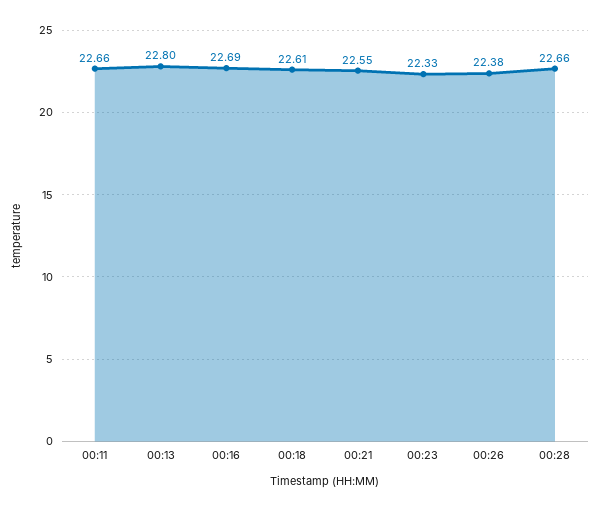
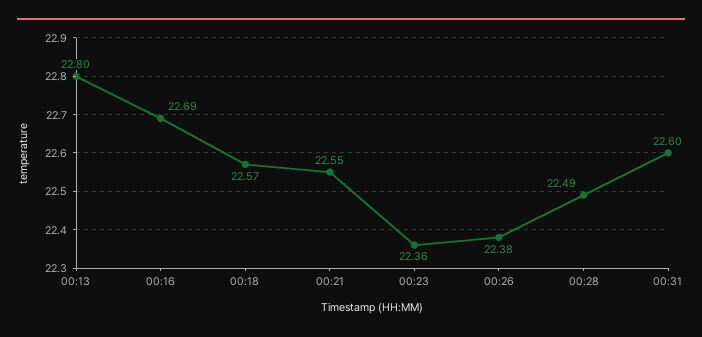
00:11: 22.66 -> none
00:18: 22.61 -> 22.57
00:23: 22.33 -> 22.36
00:28: 22.66 -> 22.49
00:31: none -> 22.6

